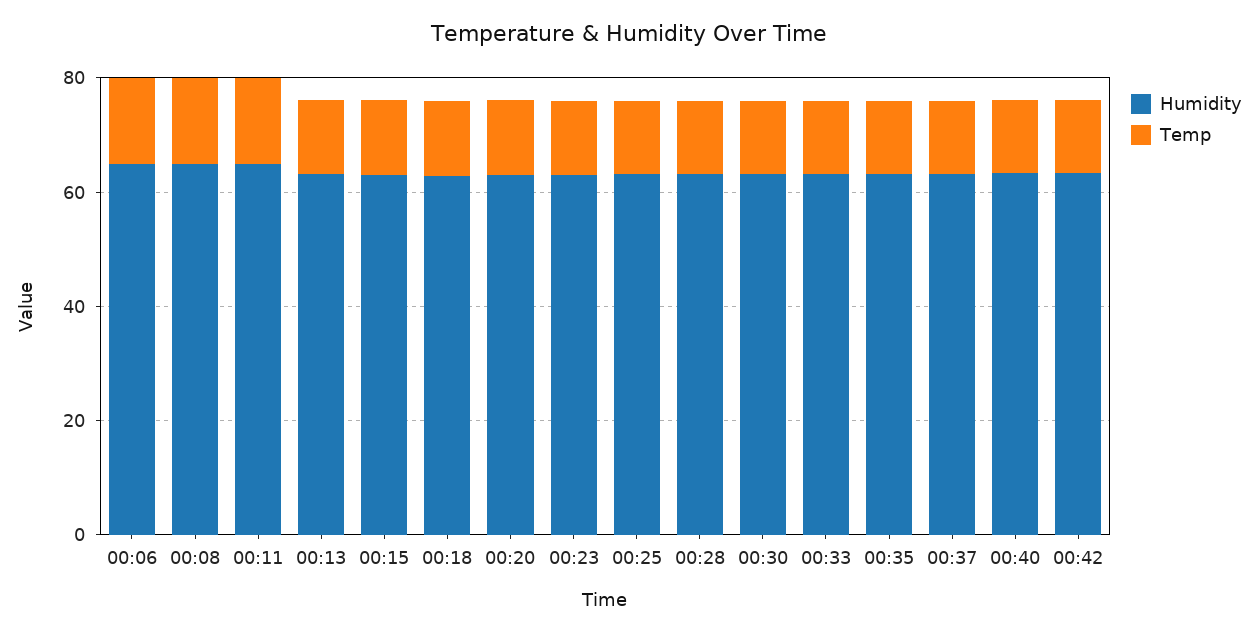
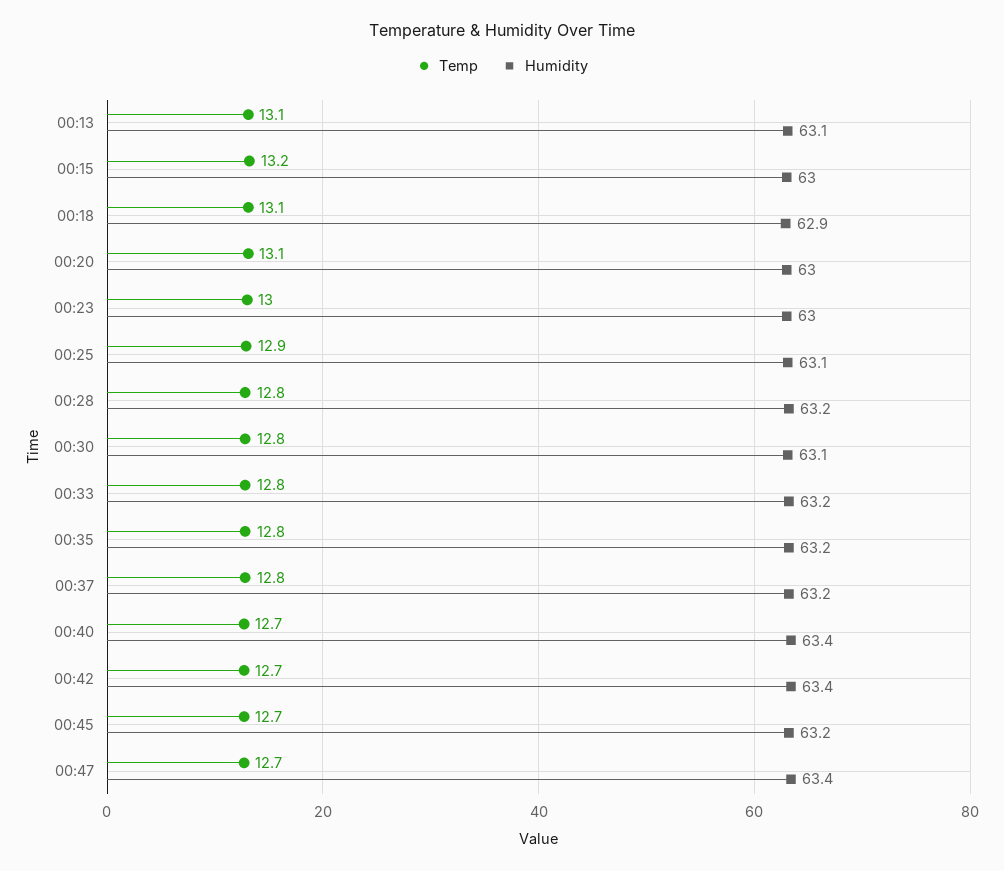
Humidity, 00:06: 65 -> none
Temp, 00:06: 15 -> none
Humidity, 00:08: 65 -> none
Temp, 00:08: 15 -> none
Humidity, 00:11: 65 -> none
Temp, 00:11: 15 -> none
Temp, 00:45: none -> 12.7
Humidity, 00:45: none -> 63.2
Temp, 00:47: none -> 12.7
Humidity, 00:47: none -> 63.4

